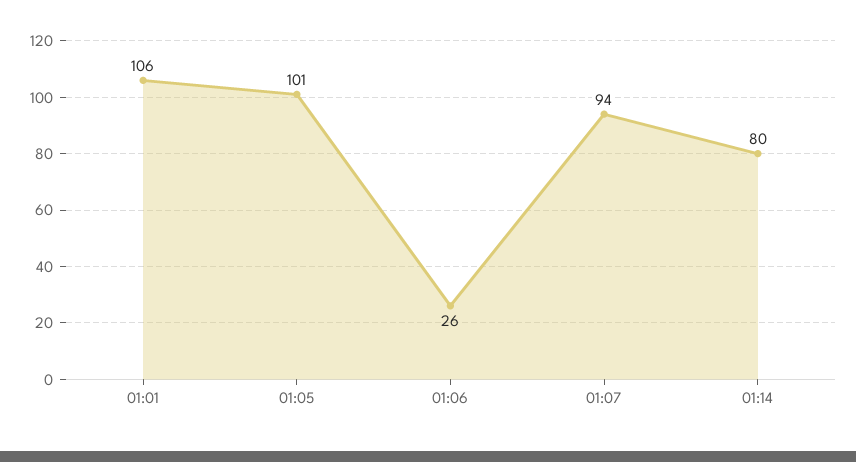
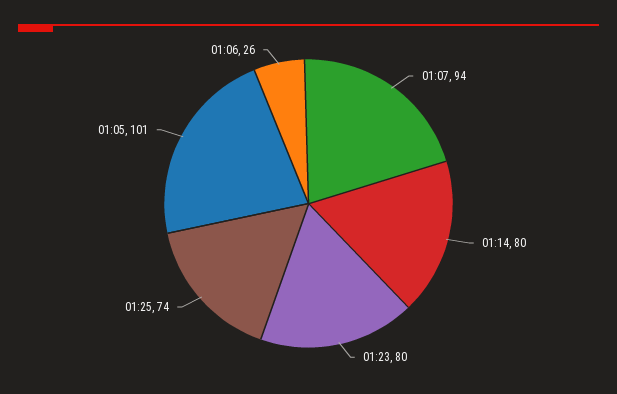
01:01: 106 -> none
01:23: none -> 80
01:25: none -> 74

